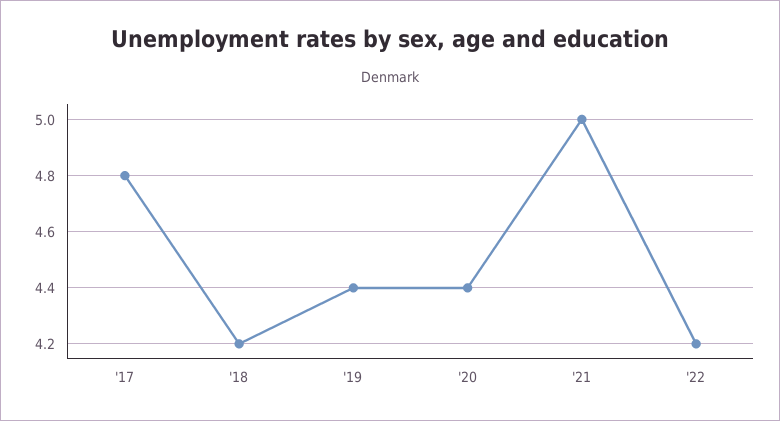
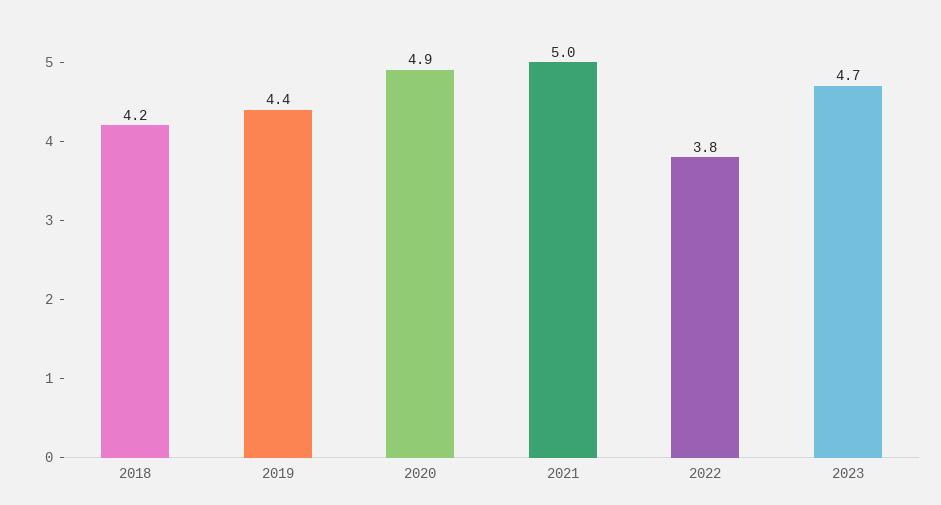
'17: 4.8 -> none
'20: 4.4 -> 4.9
'22: 4.2 -> 3.8
2023: none -> 4.7

